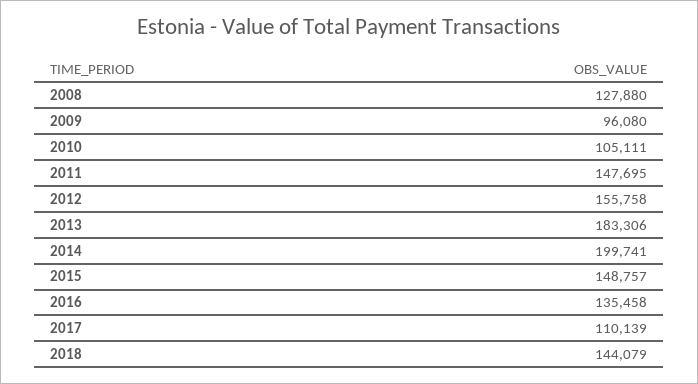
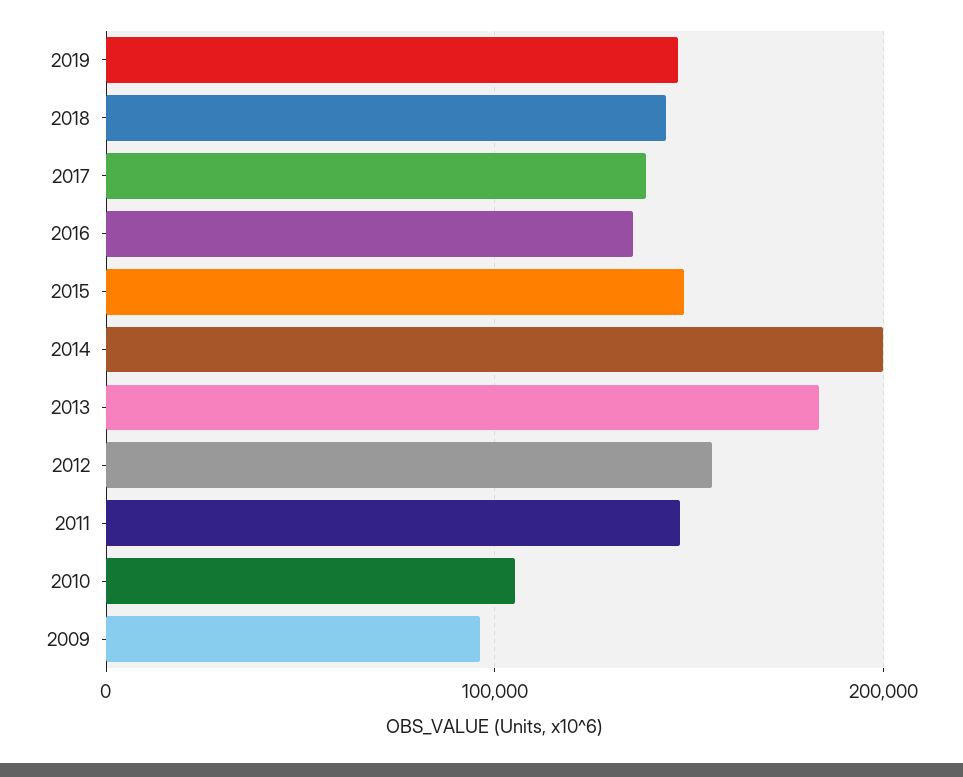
2008: 127880 -> none
2017: 110139 -> 140000
2019: none -> 150000

